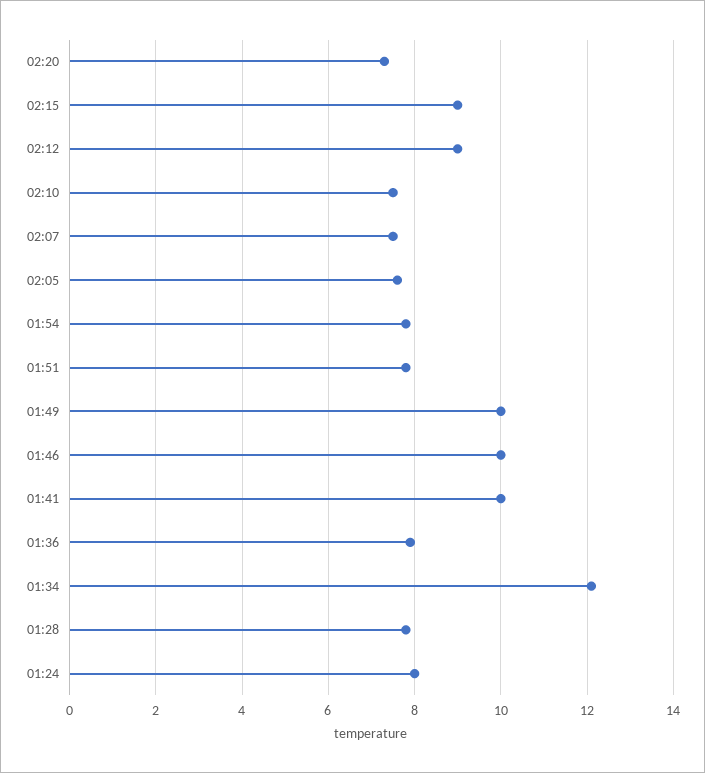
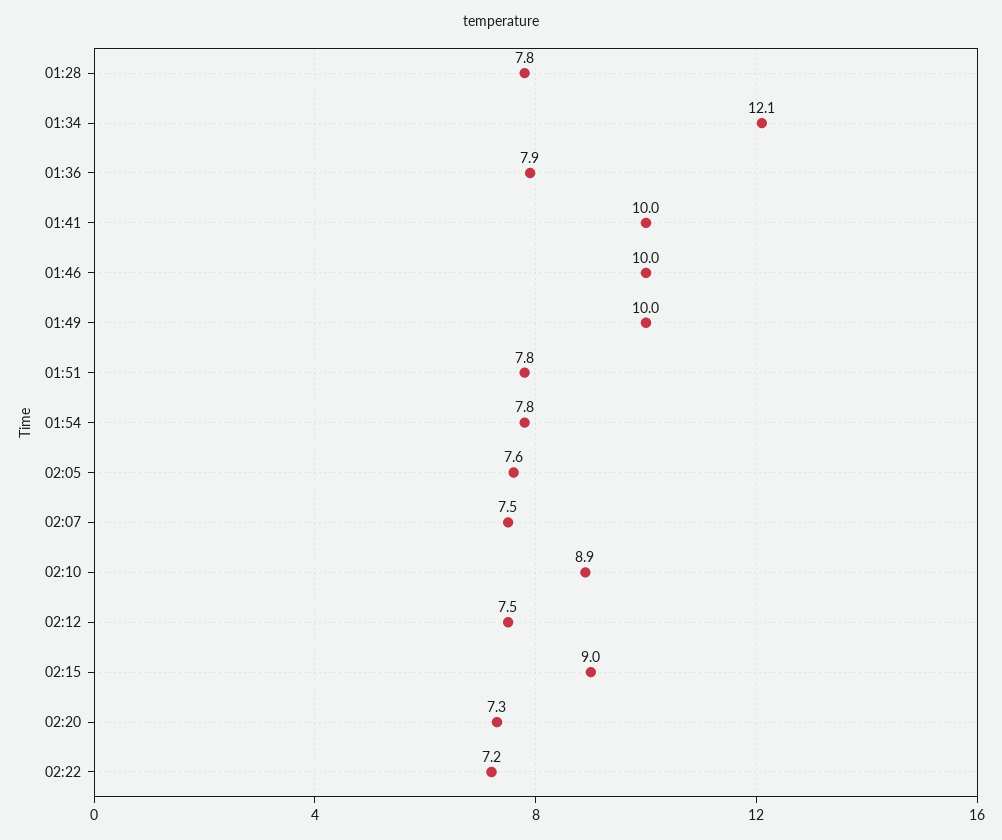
02:12: 9 -> 7.5
02:10: 7.5 -> 8.9
01:24: 8 -> none
02:22: none -> 7.2

